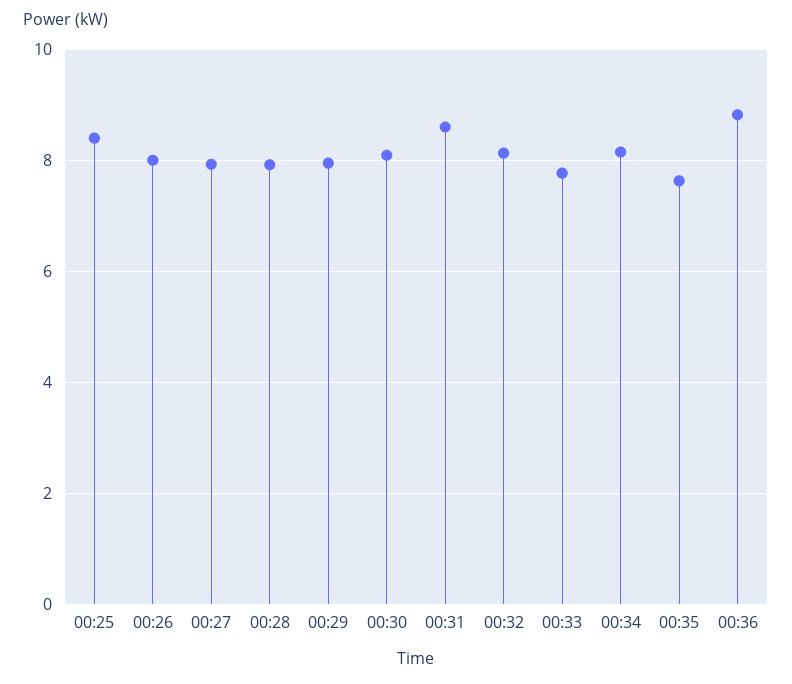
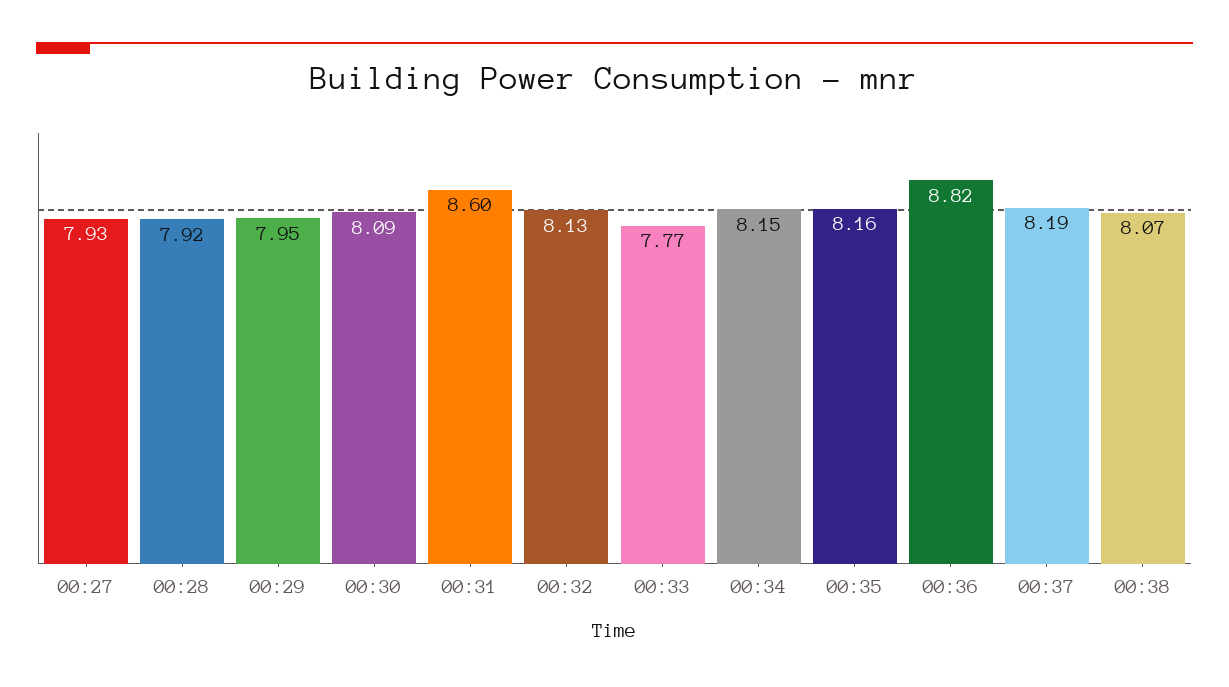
00:25: 8.4 -> none
00:26: 8 -> none
00:35: 7.6 -> 8.16
00:37: none -> 8.19
00:38: none -> 8.07

